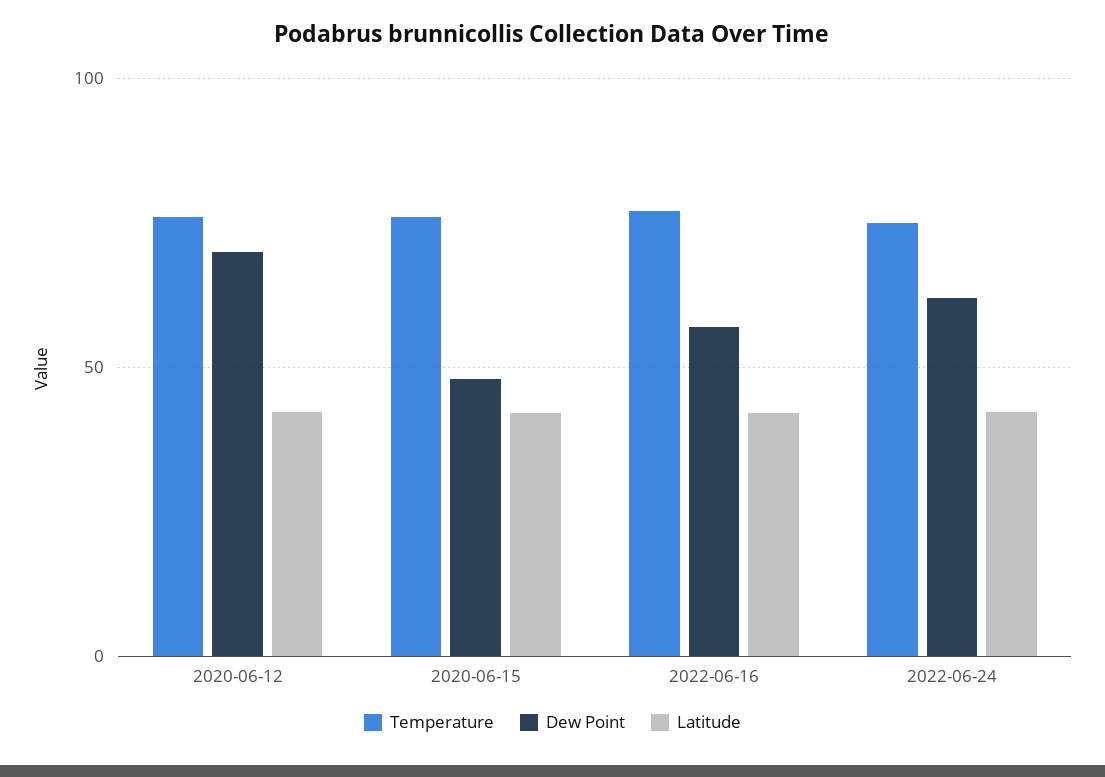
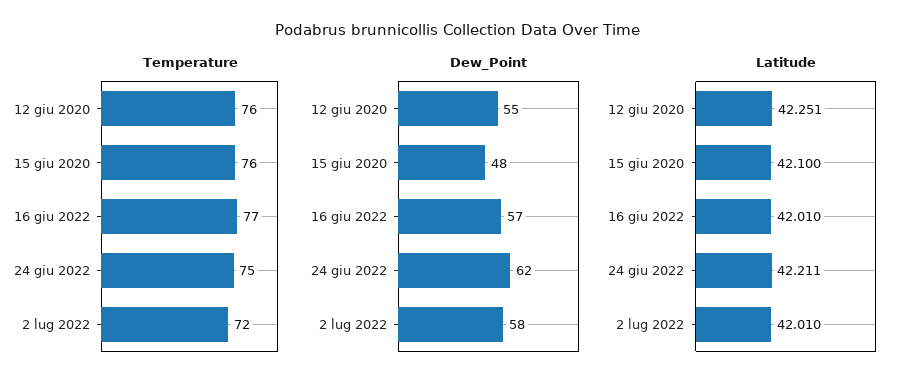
Dew Point, 2020-06-12: 70 -> 55
Temperature, 2 lug 2022: none -> 72
Dew Point, 2 lug 2022: none -> 58
Latitude, 2 lug 2022: none -> 42.01

